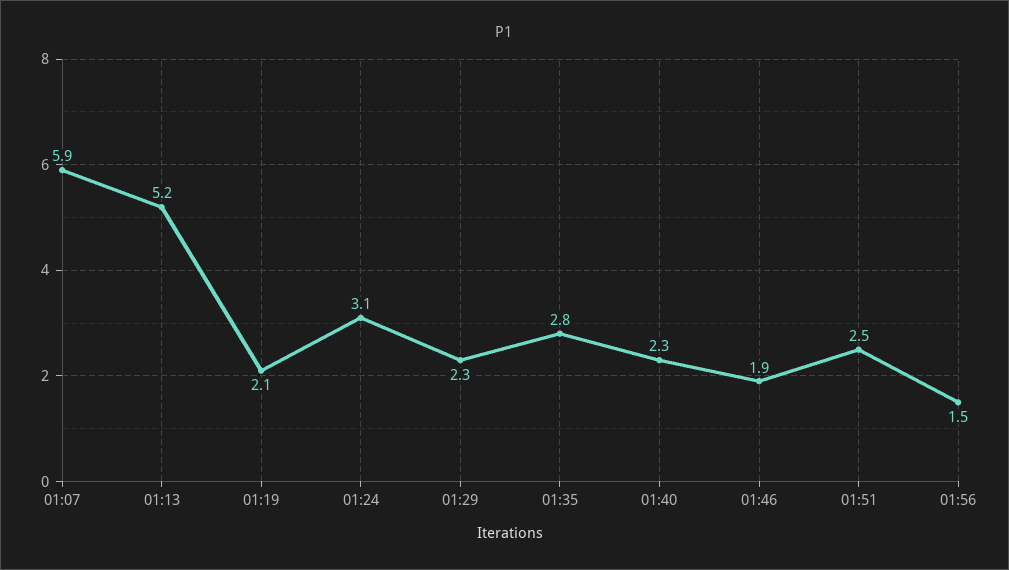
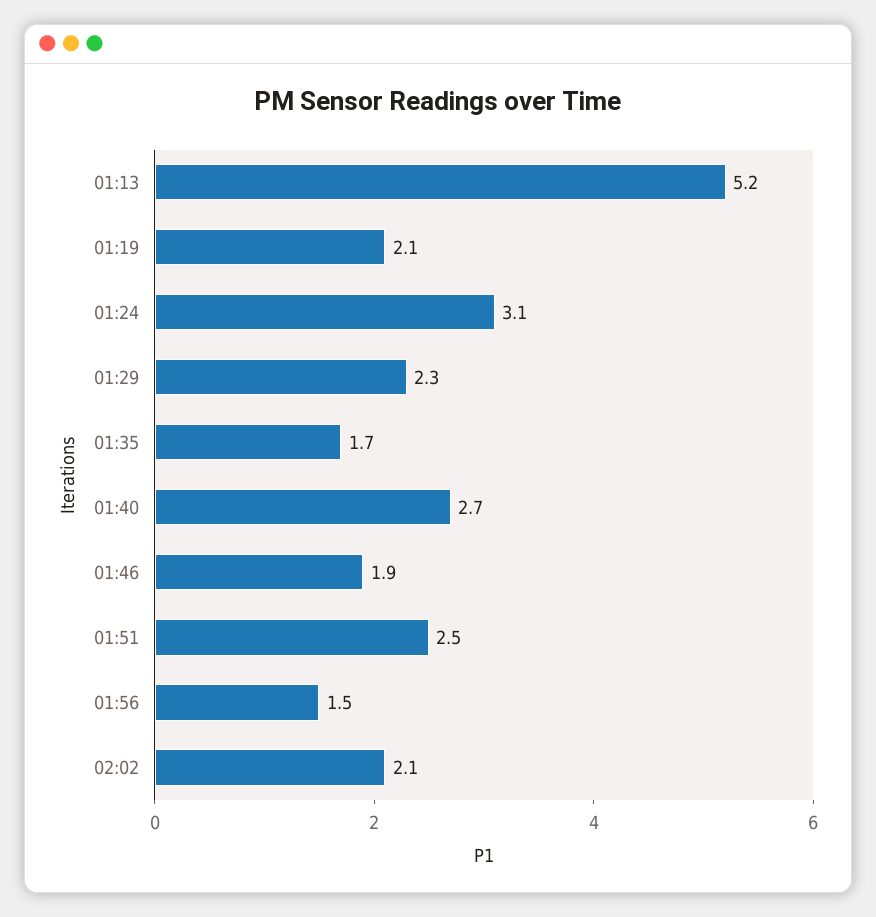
01:07: 5.9 -> none
01:35: 2.8 -> 1.7
01:40: 2.3 -> 2.7
02:02: none -> 2.1

